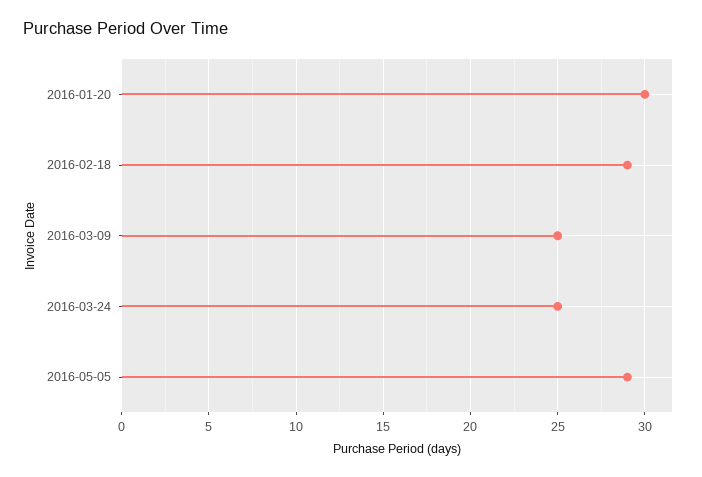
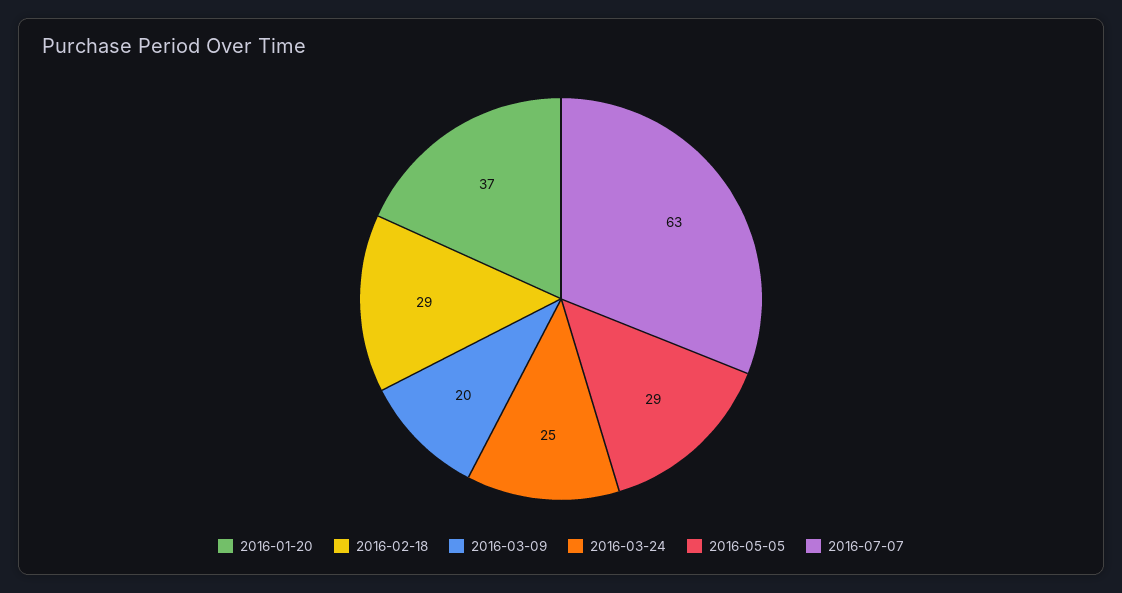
2016-01-20: 30 -> 37
2016-03-09: 25 -> 20
2016-07-07: none -> 63

